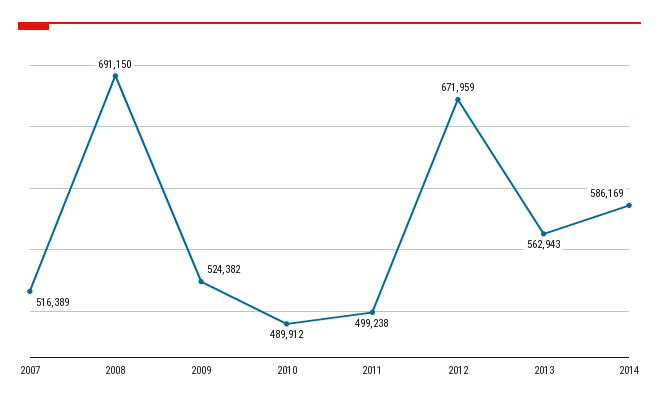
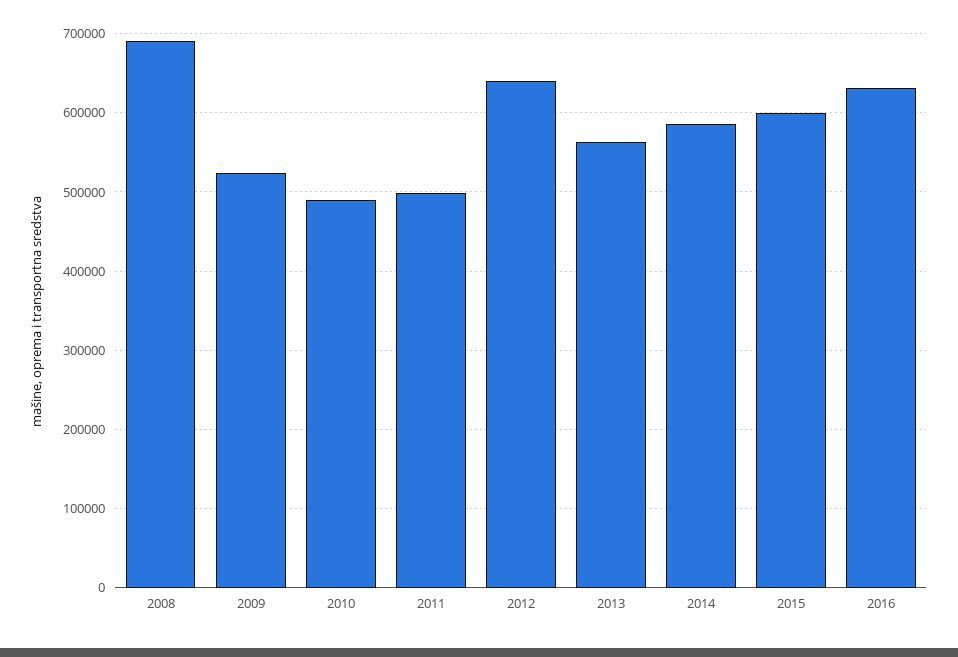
2007: 516389 -> none
2012: 671959 -> 640000
2015: none -> 600000
2016: none -> 630000

